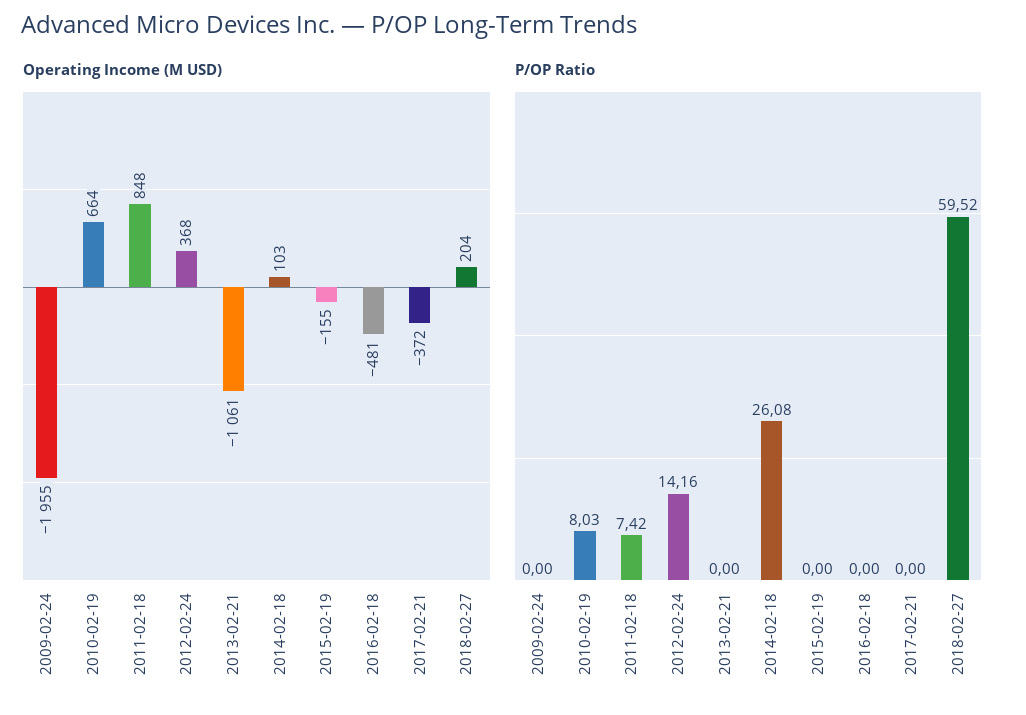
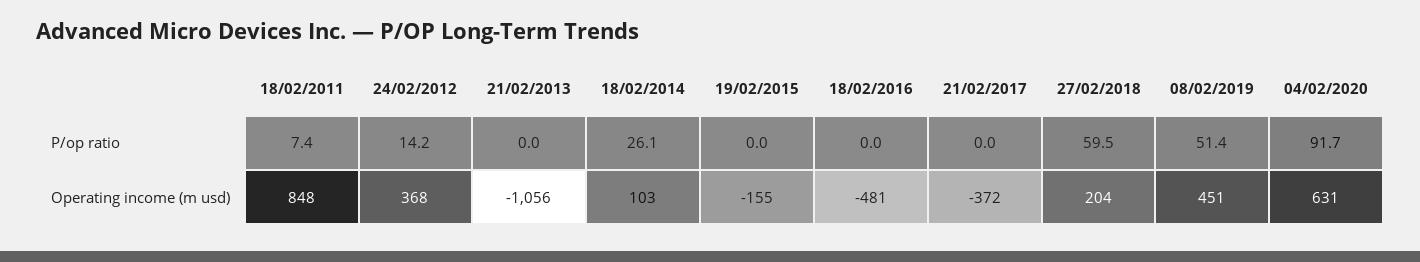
Operating Income (M USD), 2009-02-24: -1955 -> none
Operating Income (M USD), 2010-02-19: 664 -> none
Operating Income (M USD), 2013-02-21: -1061 -> -1056
P/OP Ratio, 2009-02-24: 0 -> none
P/OP Ratio, 2010-02-19: 8.03 -> none
P/OP Ratio, 08/02/2019: none -> 51.4
P/OP Ratio, 04/02/2020: none -> 91.7
Operating Income (M USD), 08/02/2019: none -> 451
Operating Income (M USD), 04/02/2020: none -> 631

